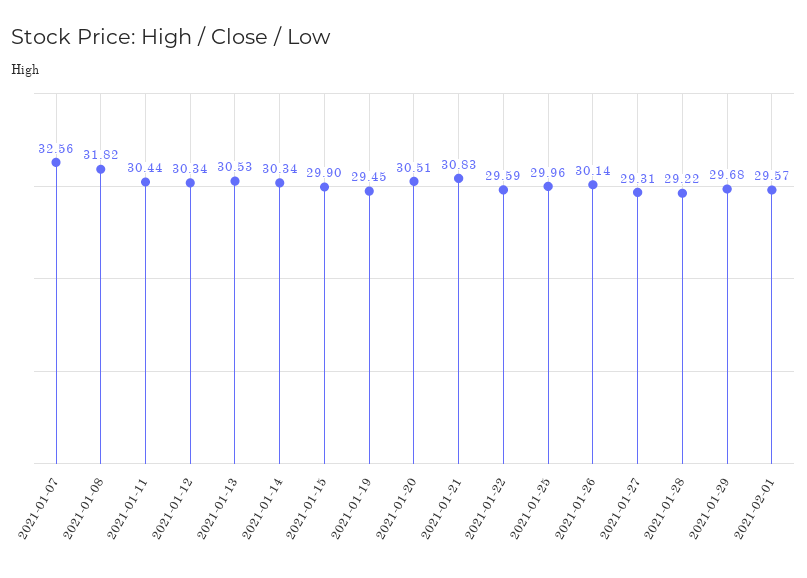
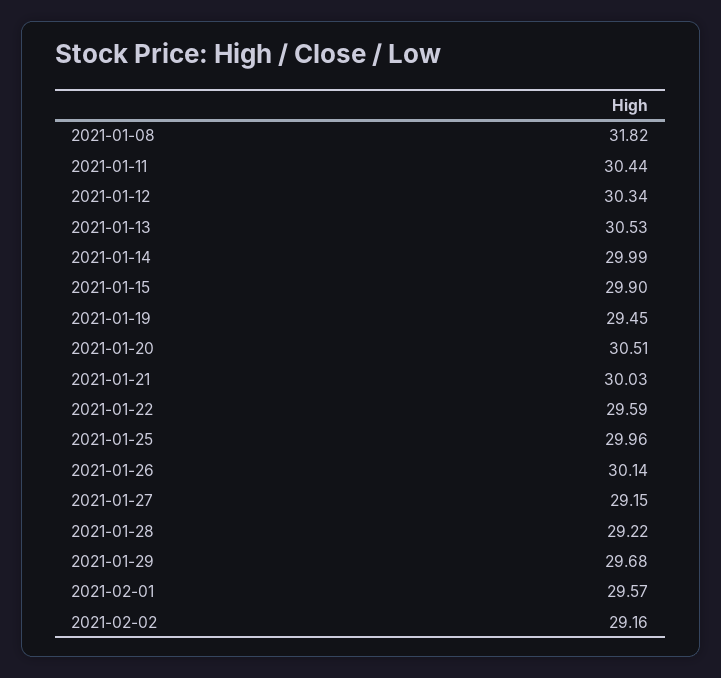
2021-01-07: 32.56 -> none
2021-01-14: 30.34 -> 29.99
2021-01-21: 30.83 -> 30.03
2021-01-27: 29.31 -> 29.15
2021-02-02: none -> 29.16

